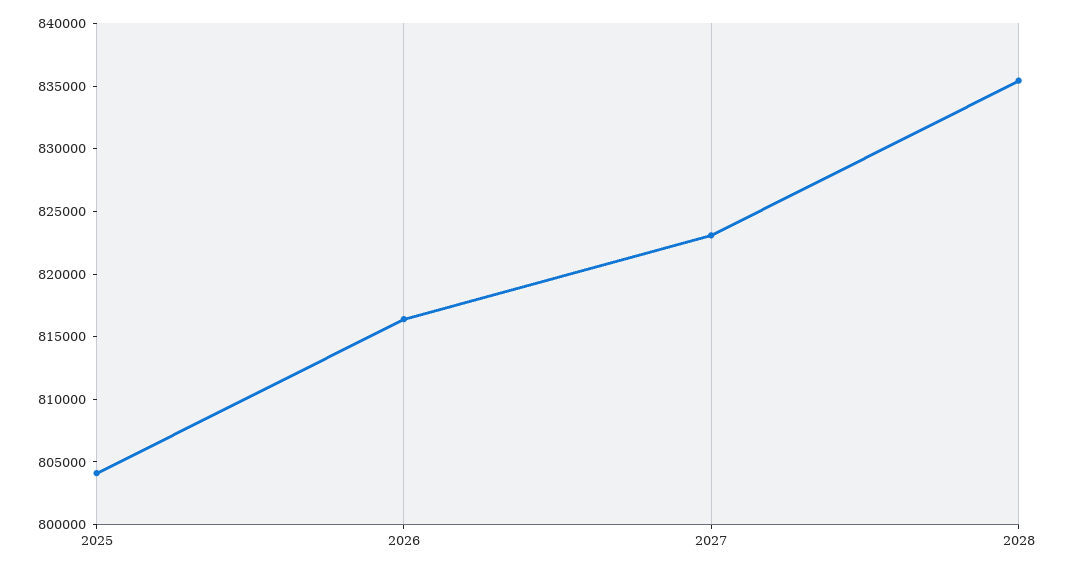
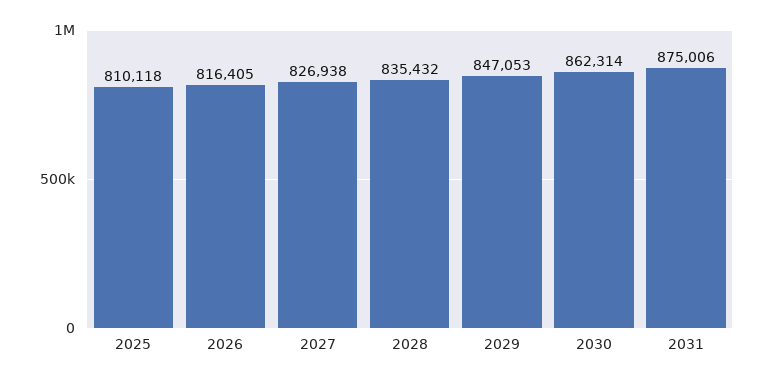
2025: 804000 -> 810118
2027: 823000 -> 826938
2029: none -> 847053
2030: none -> 862314
2031: none -> 875006

